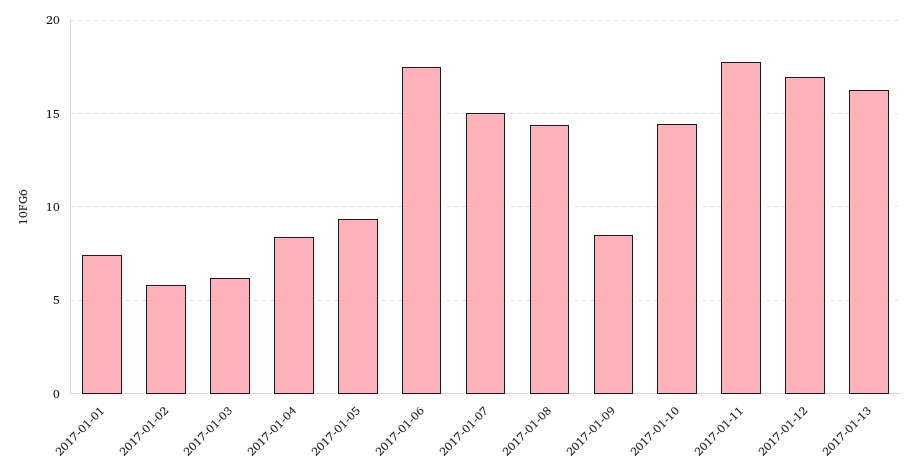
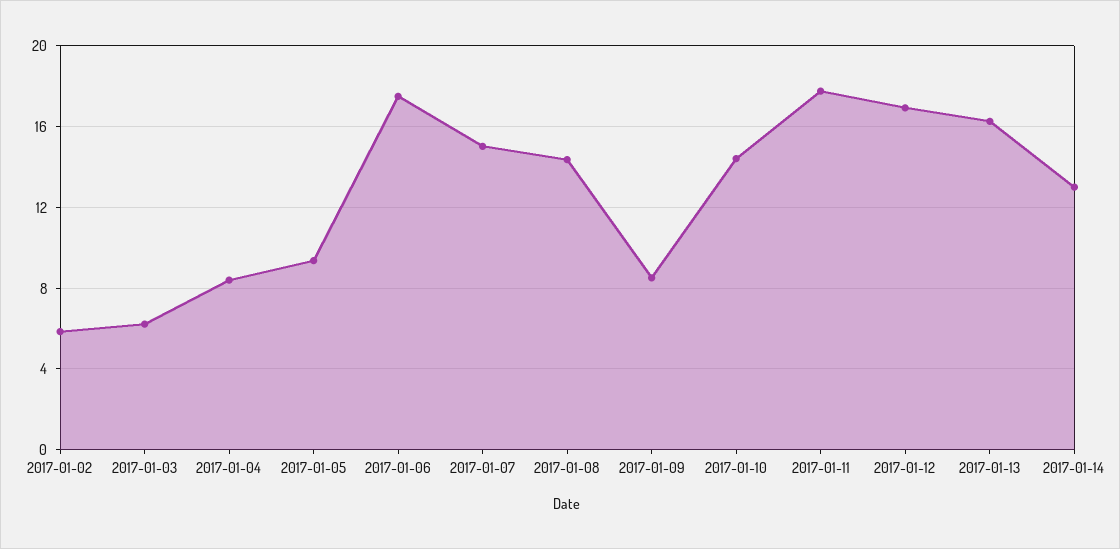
2017-01-01: 7.5 -> none
2017-01-14: none -> 13

